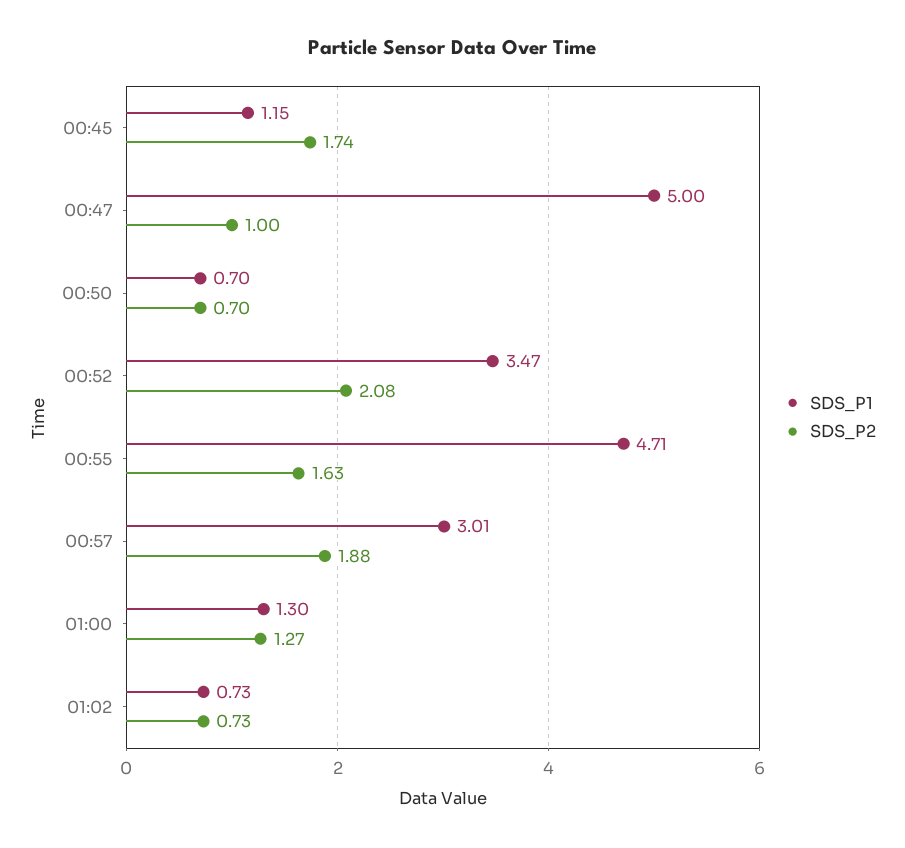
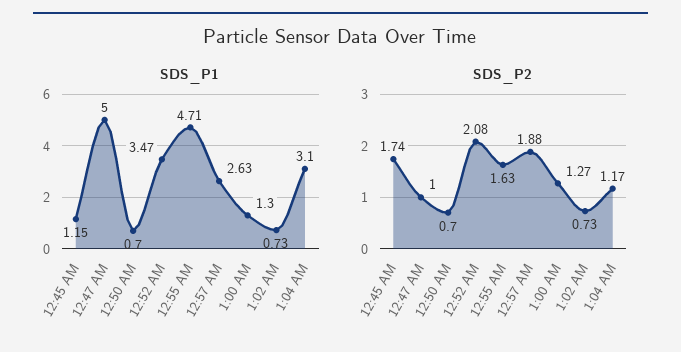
SDS_P1, 00:57: 3.01 -> 2.63
SDS_P1, 1:04 AM: none -> 3.1
SDS_P2, 1:04 AM: none -> 1.17

